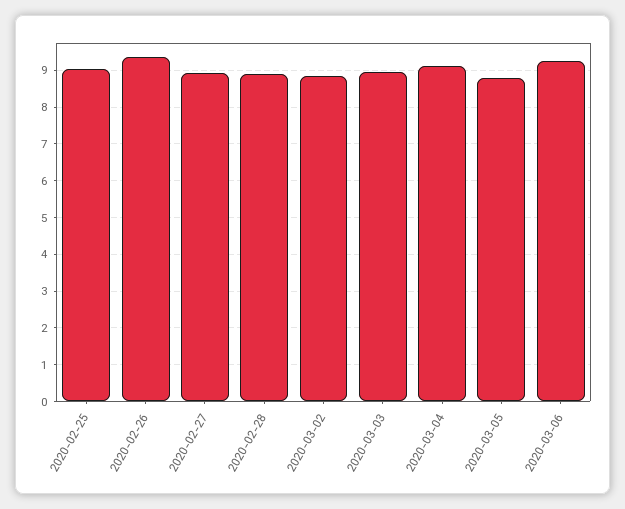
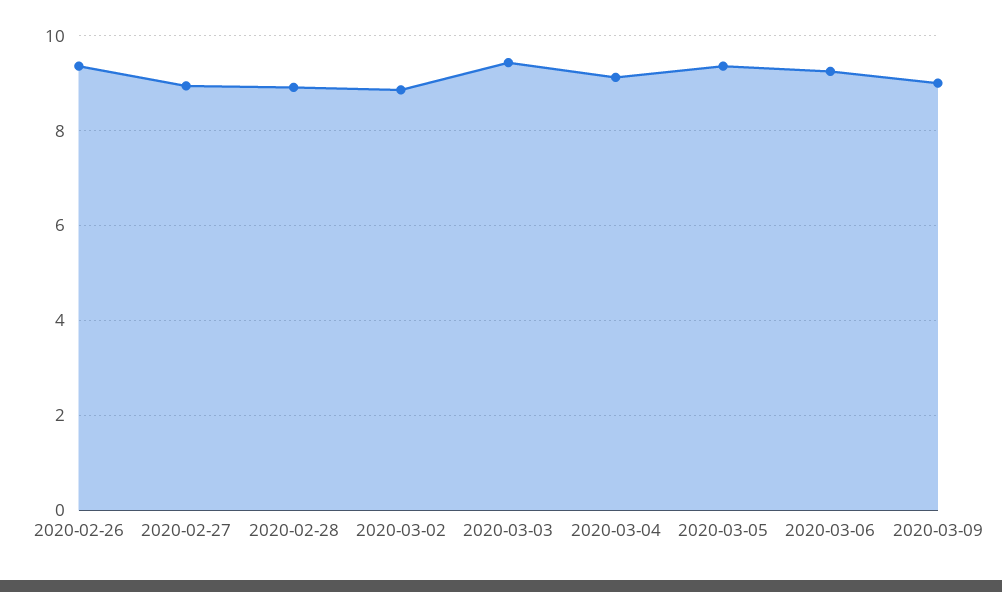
2020-02-25: 9 -> none
2020-03-03: 9 -> 9.4
2020-03-05: 8.8 -> 9.4
2020-03-09: none -> 9

